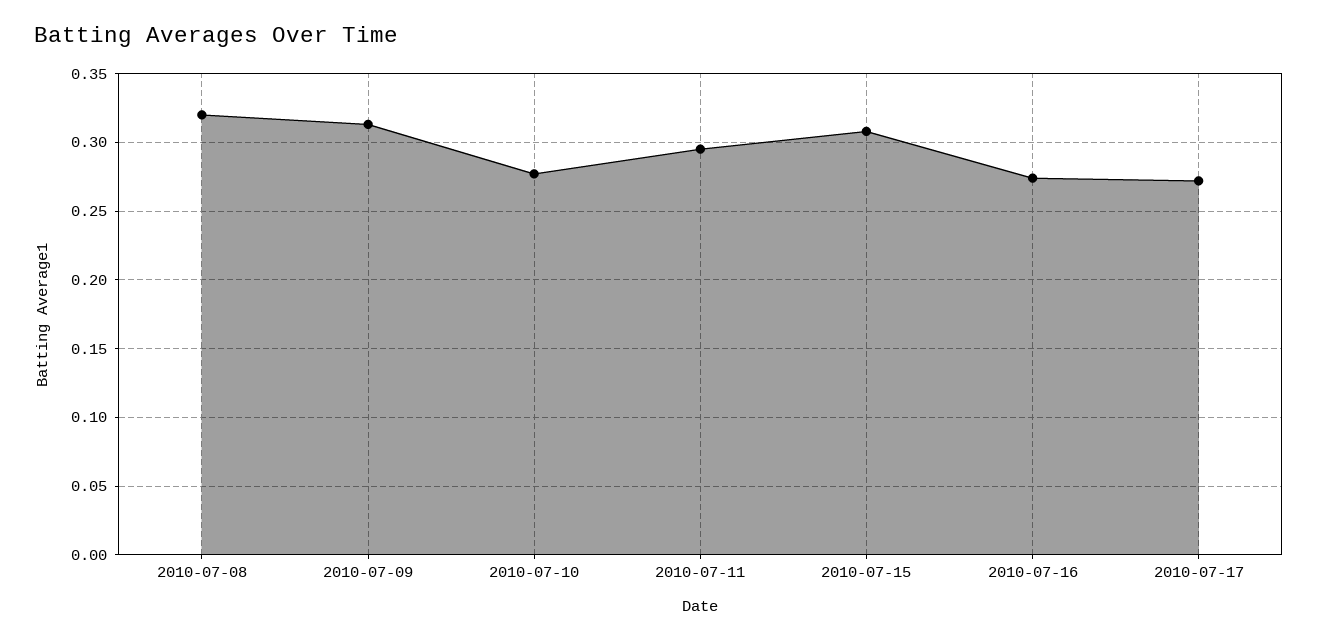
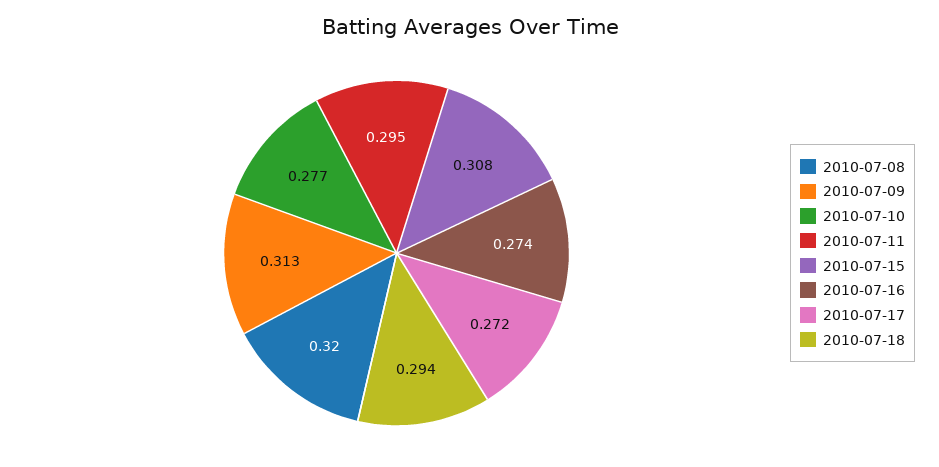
2010-07-18: none -> 0.294

